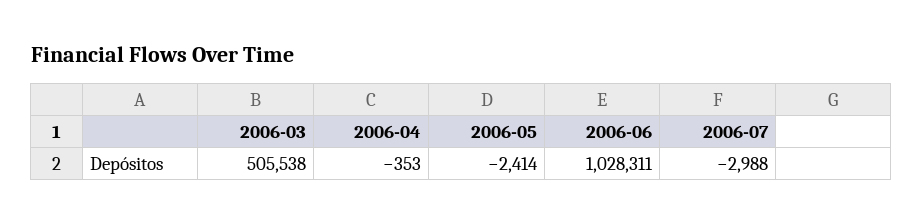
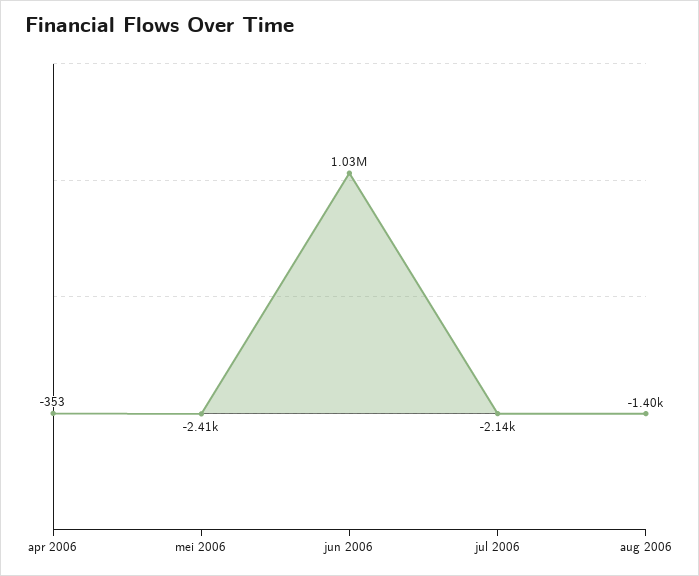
2006-03: 505538 -> none
2006-07: -2988 -> -2140
aug 2006: none -> -1400

